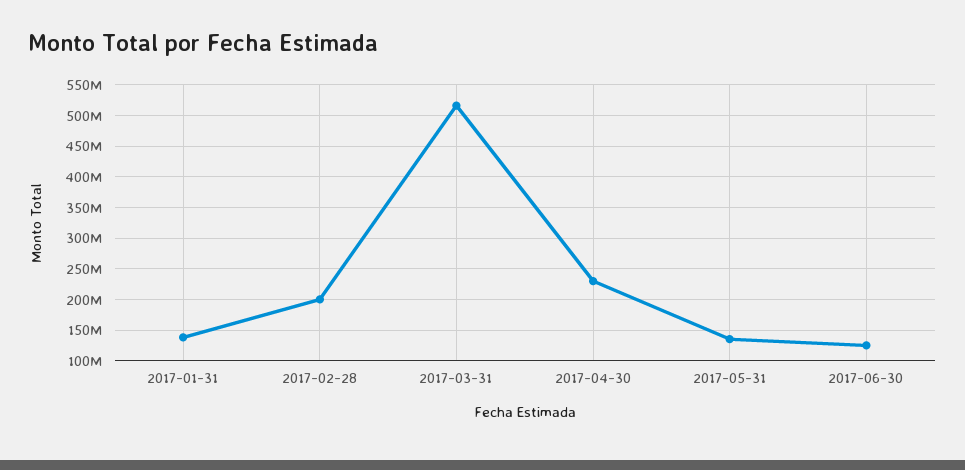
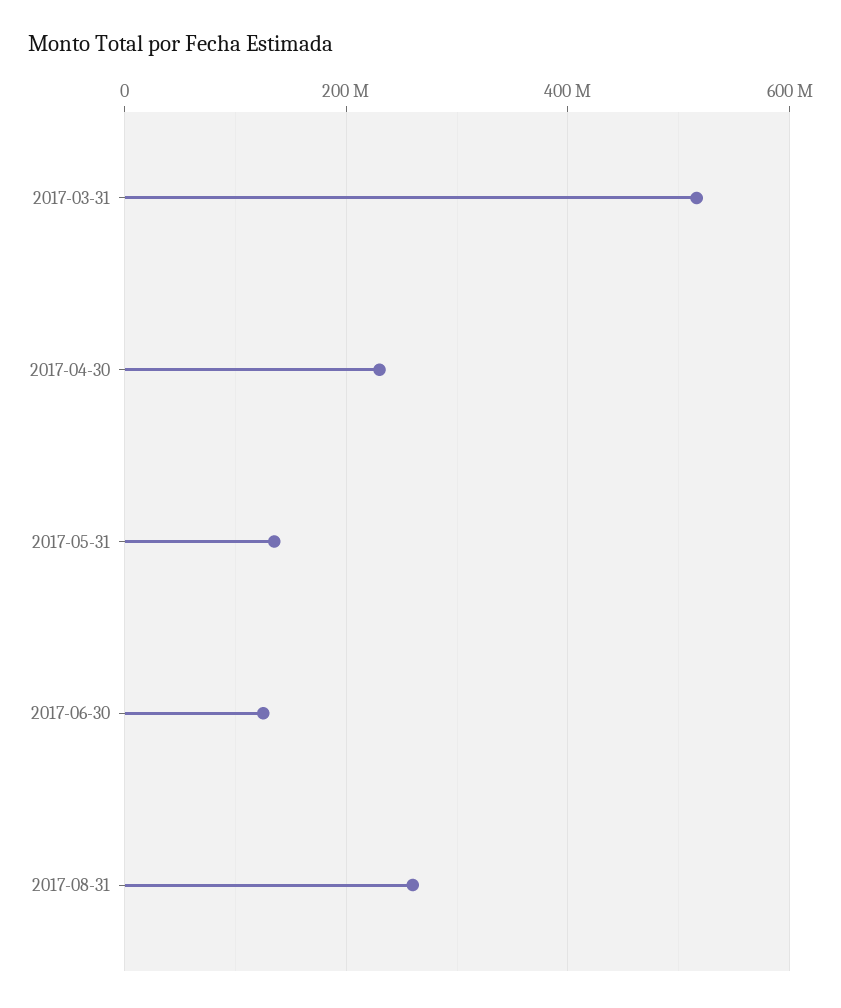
2017-01-31: 140000000 -> none
2017-02-28: 200000000 -> none
2017-08-31: none -> 260000000

